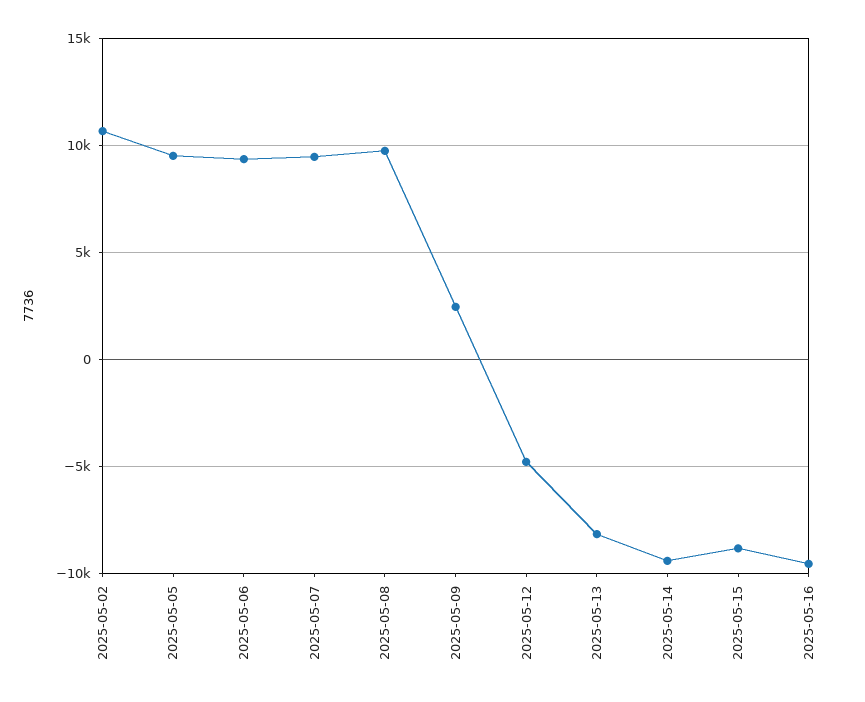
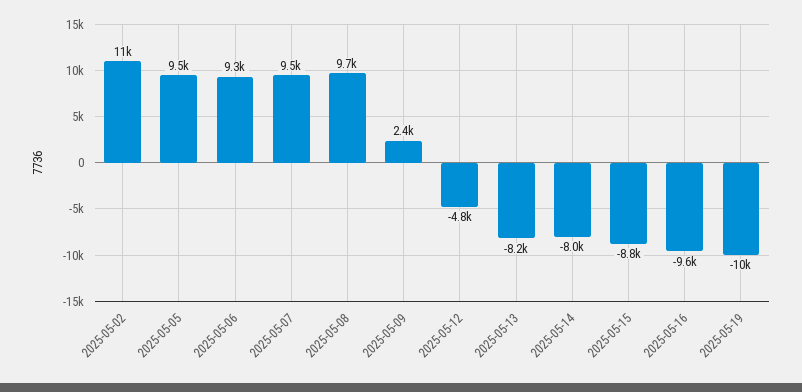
2025-05-14: -9500 -> -8000
2025-05-19: none -> -10000

